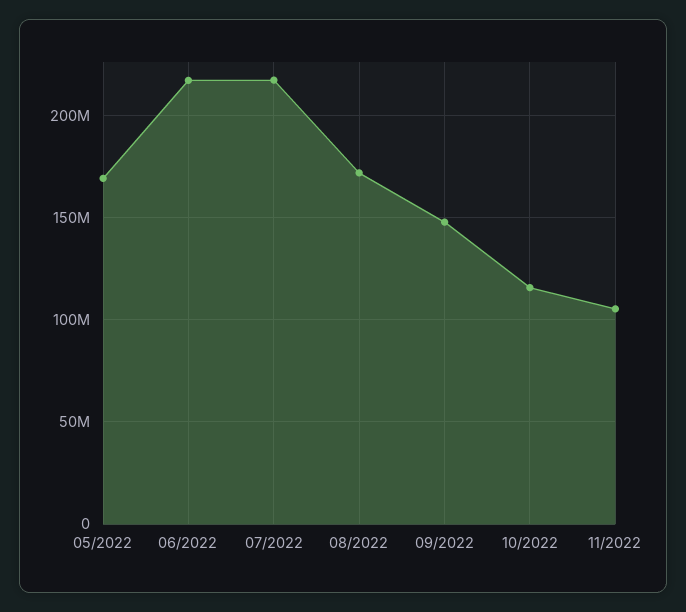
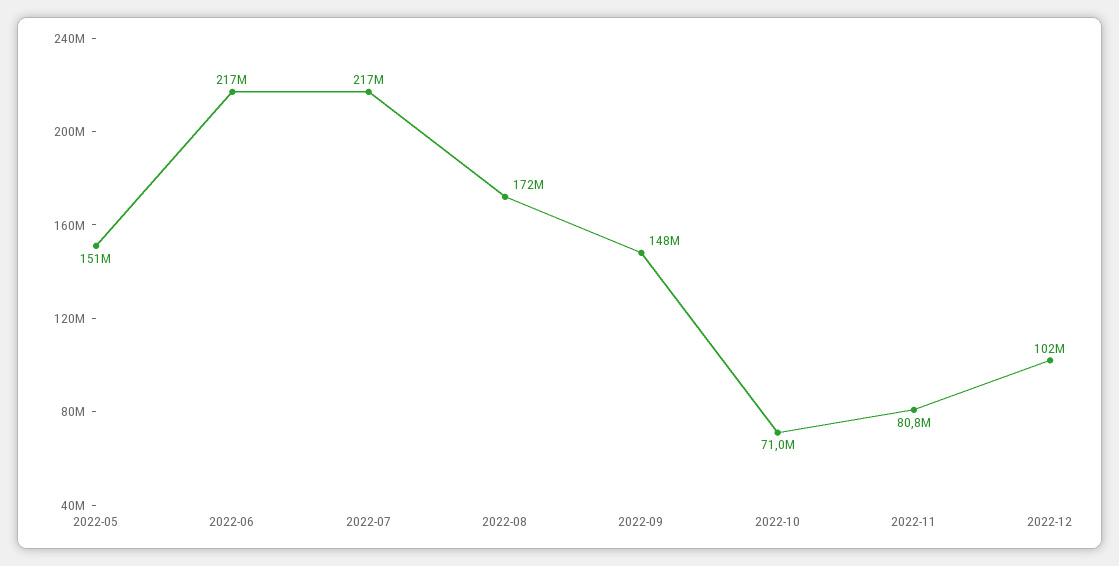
05/2022: 170000000 -> 151000000
10/2022: 115000000 -> 71000000
11/2022: 105000000 -> 80800000
2022-12: none -> 102000000

